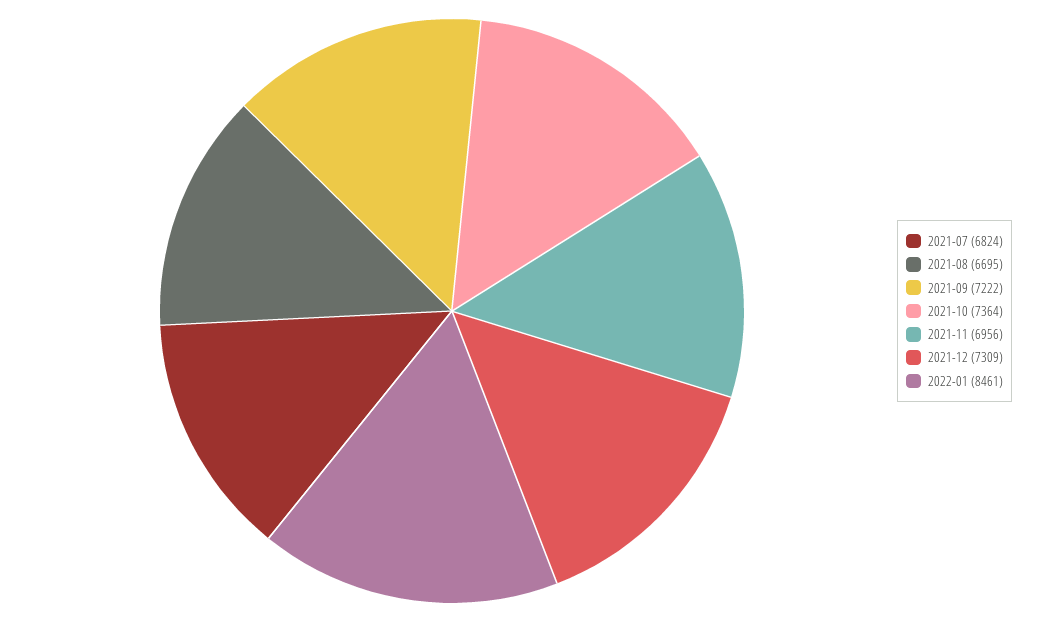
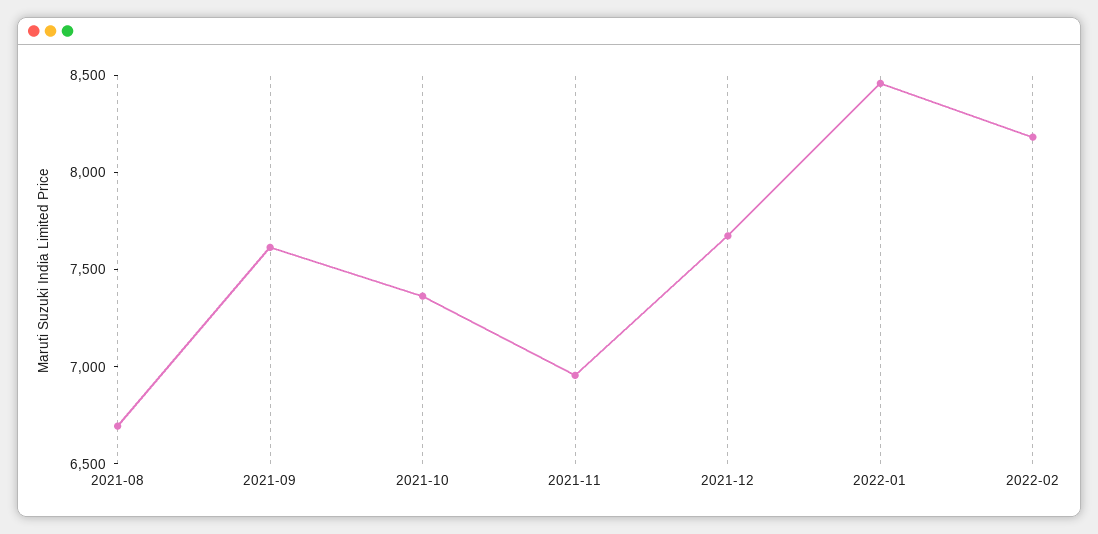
2021-07: 6824 -> none
2021-09: 7222 -> 7600
2021-12: 7309 -> 7700
2022-02: none -> 8200

